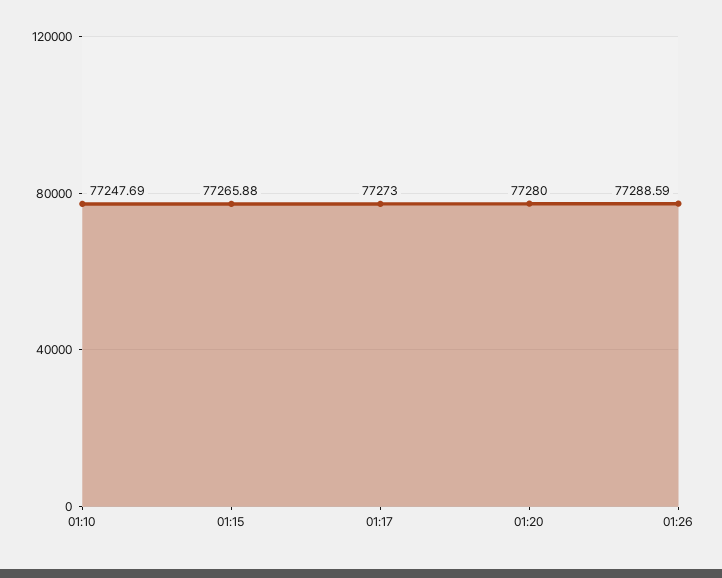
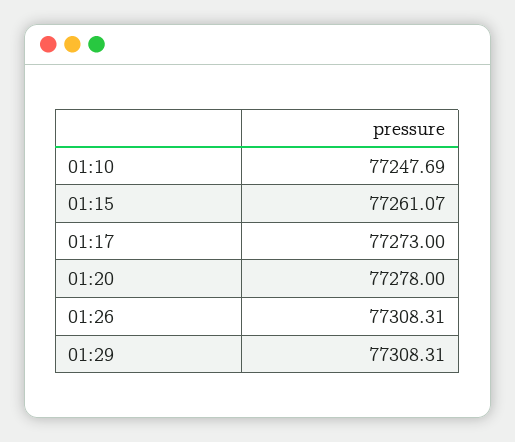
01:15: 77265.88 -> 77261.07
01:20: 77280 -> 77278
01:26: 77288.59 -> 77308.31
01:29: none -> 77308.31

